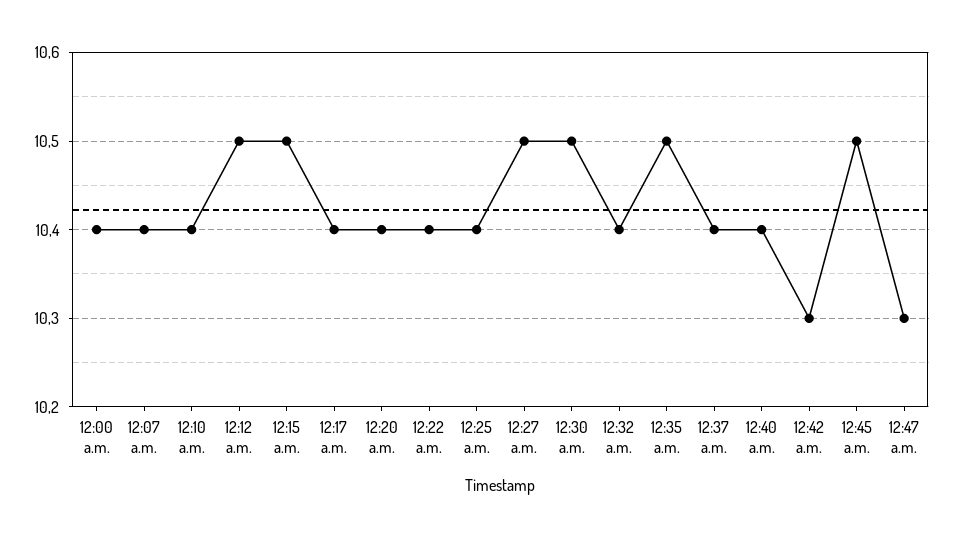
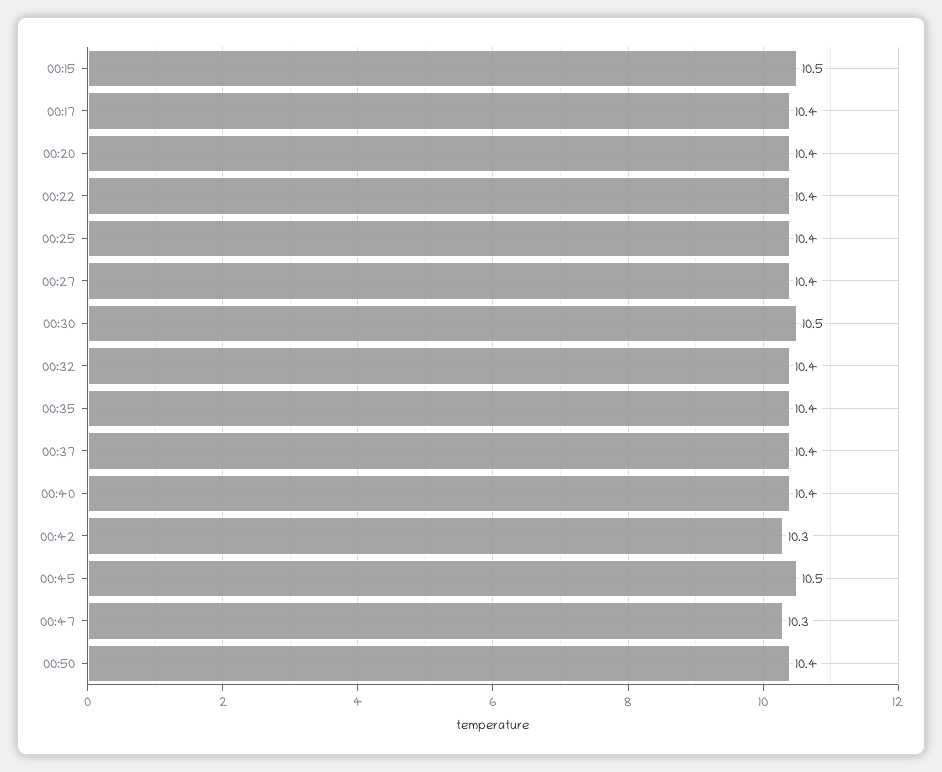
12:00 a.m.: 10.4 -> none
12:07 a.m.: 10.4 -> none
12:10 a.m.: 10.4 -> none
12:12 a.m.: 10.5 -> none
12:27 a.m.: 10.5 -> 10.4
12:35 a.m.: 10.5 -> 10.4
00:50: none -> 10.4

